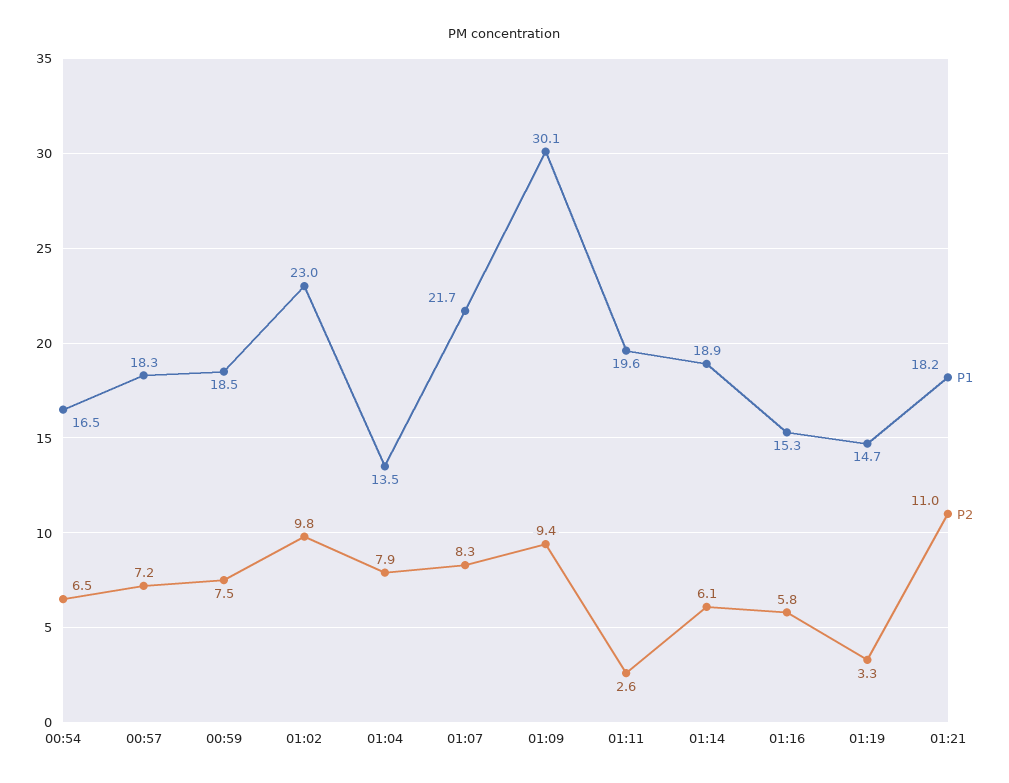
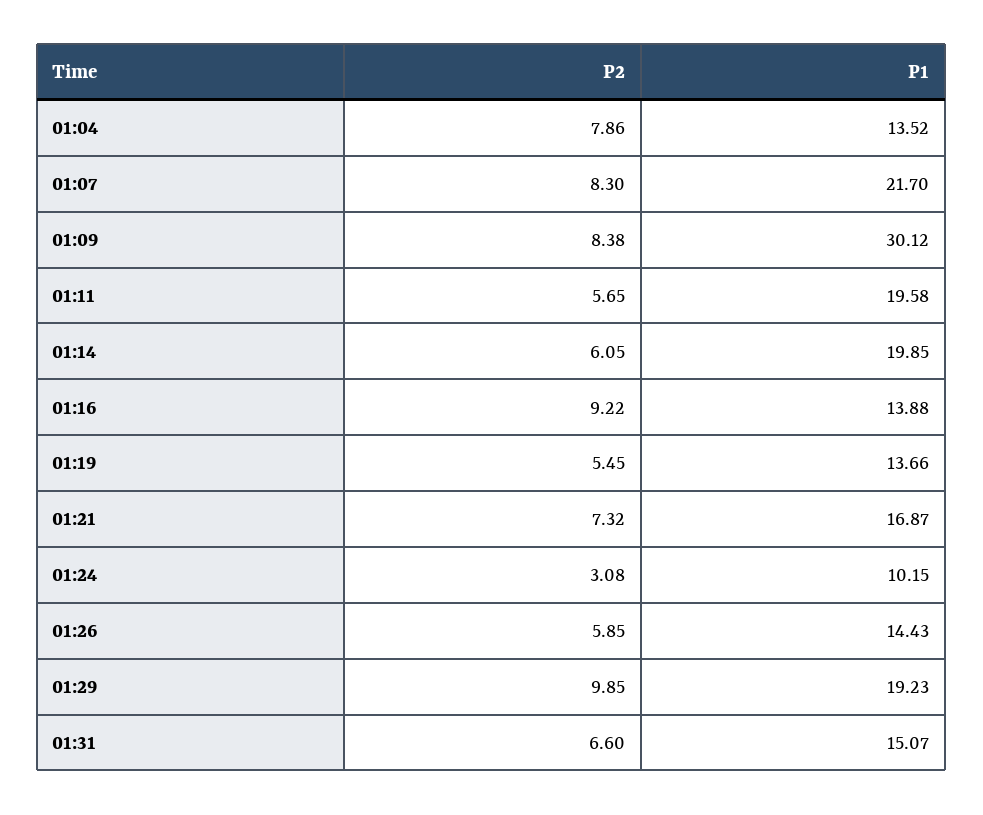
P1, 00:54: 16.5 -> none
P2, 00:54: 6.5 -> none
P1, 00:57: 18.3 -> none
P2, 00:57: 7.2 -> none
P1, 00:59: 18.5 -> none
P2, 00:59: 7.5 -> none
P1, 01:02: 23 -> none
P2, 01:02: 9.8 -> none
P2, 01:09: 9.4 -> 8.38
P2, 01:11: 2.6 -> 5.65
P1, 01:14: 18.9 -> 19.85
P1, 01:16: 15.3 -> 13.88
P2, 01:16: 5.8 -> 9.22
P1, 01:19: 14.7 -> 13.66
P2, 01:19: 3.3 -> 5.45
P1, 01:21: 18.2 -> 16.87
P2, 01:21: 11 -> 7.32
P2, 01:24: none -> 3.08
P1, 01:24: none -> 10.15
P2, 01:26: none -> 5.85
P1, 01:26: none -> 14.43
P2, 01:29: none -> 9.85
P1, 01:29: none -> 19.23
P2, 01:31: none -> 6.6
P1, 01:31: none -> 15.07

